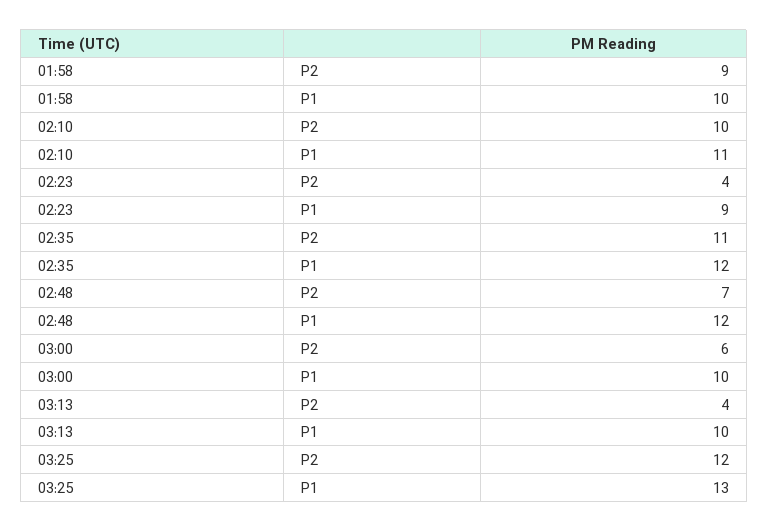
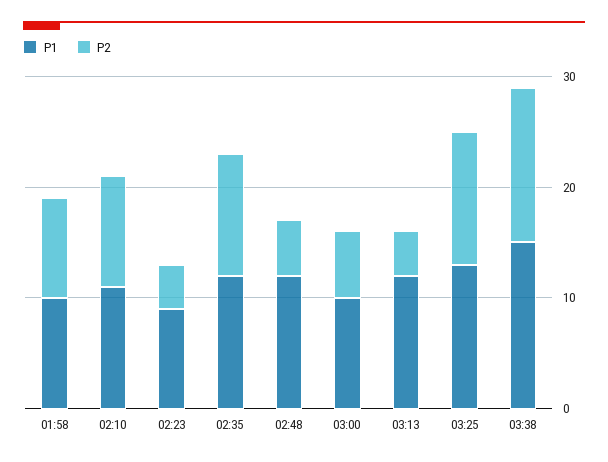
P2, 02:48: 7 -> 5
P1, 03:13: 10 -> 12
P1, 03:38: none -> 15
P2, 03:38: none -> 14

